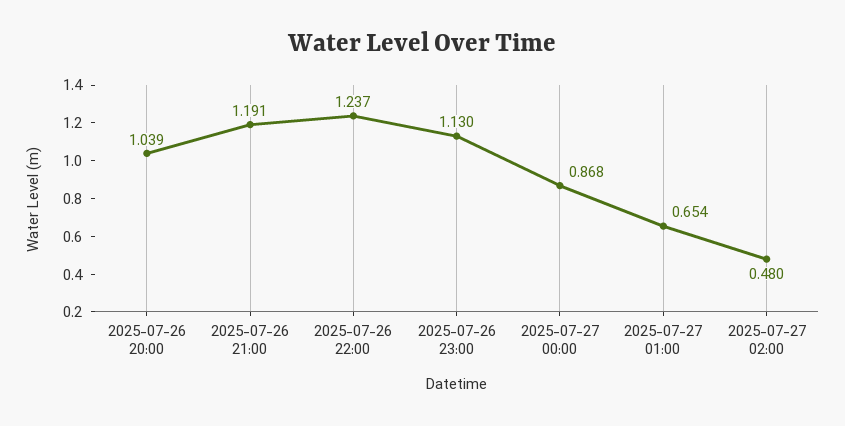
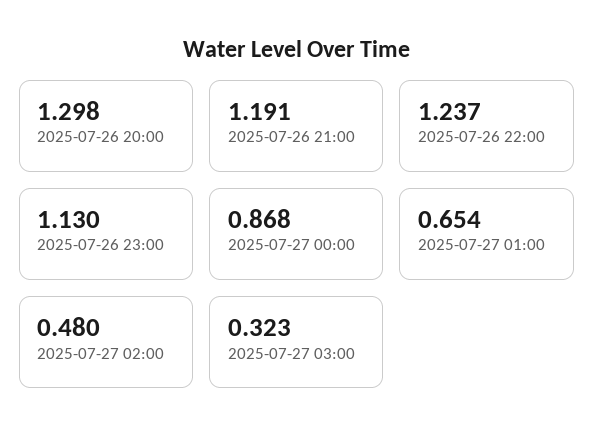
2025-07-26 20:00: 1.039 -> 1.298
2025-07-27 03:00: none -> 0.323

